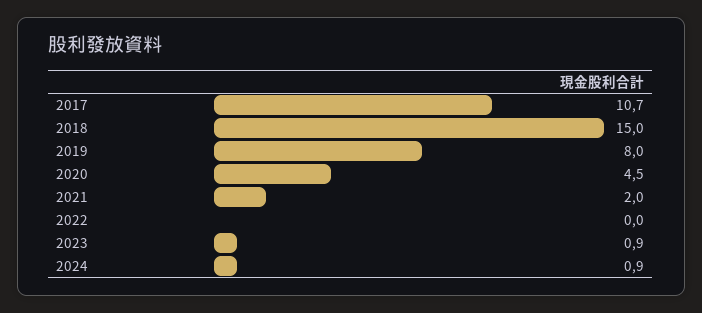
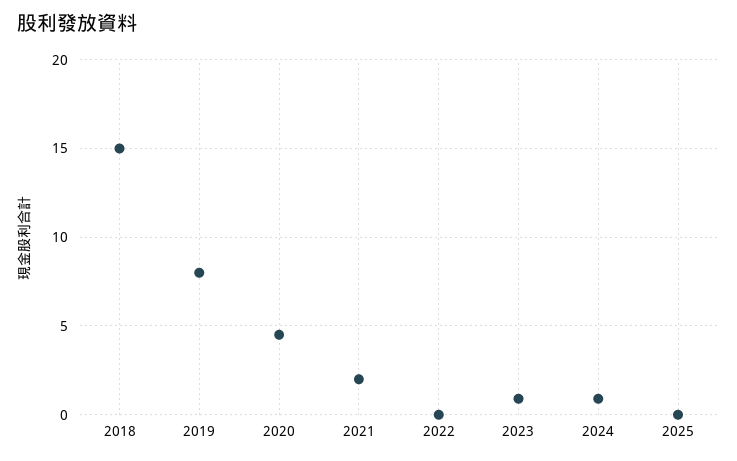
2017: 10.7 -> none
2025: none -> 0

